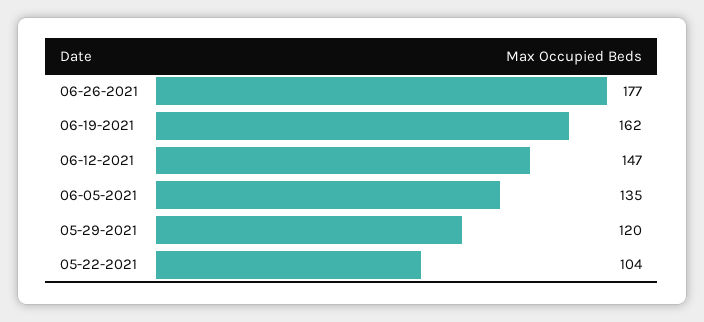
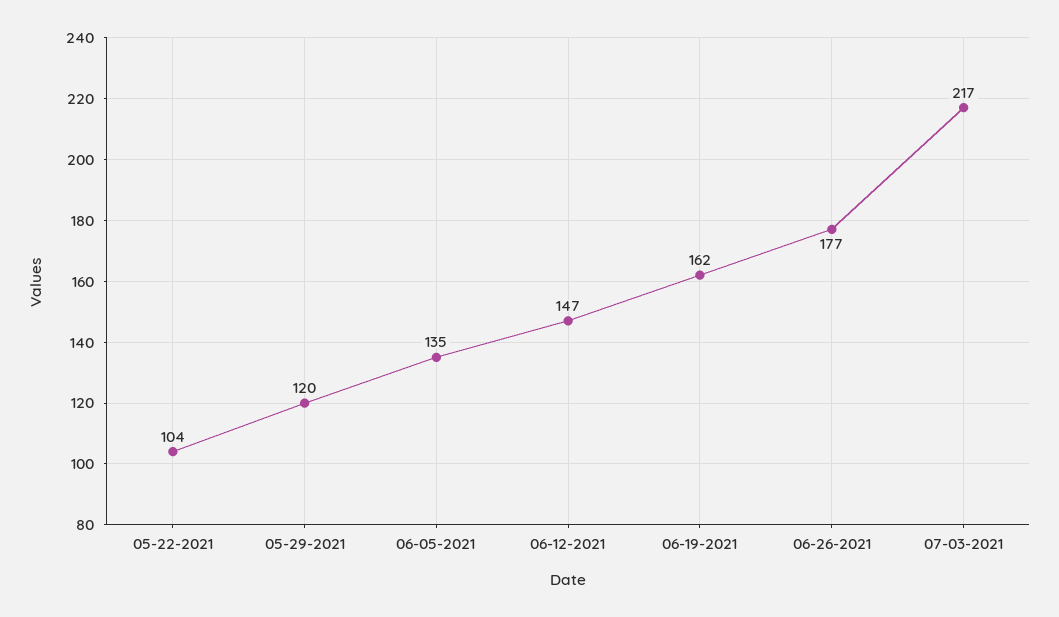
07-03-2021: none -> 217

